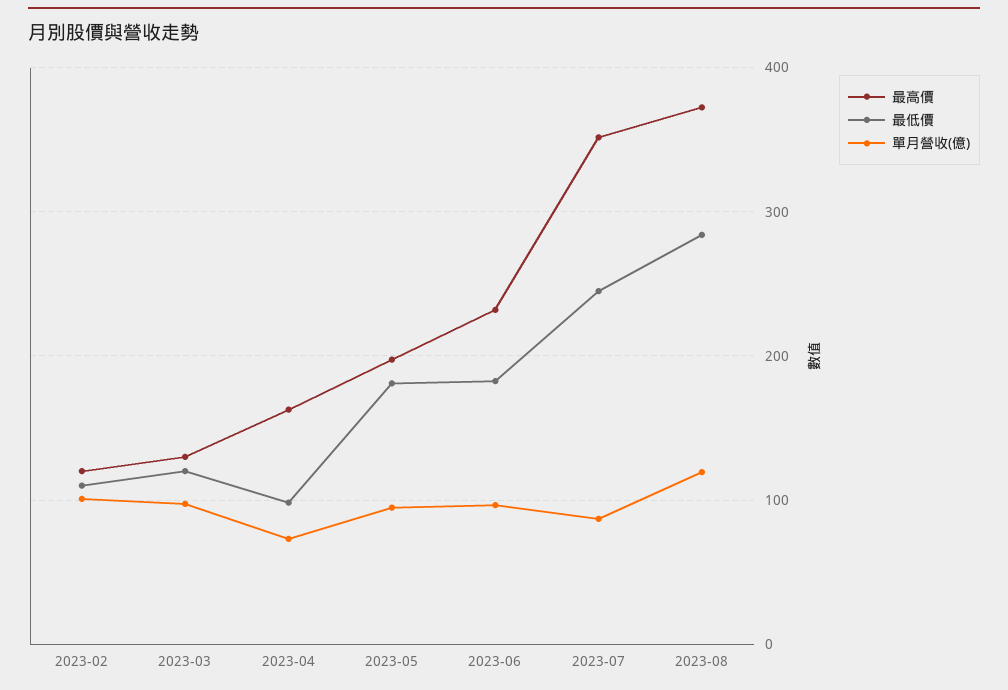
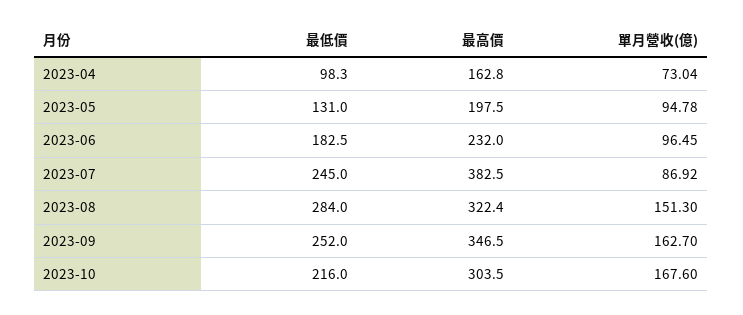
最高價, 2023-02: 120 -> none
最低價, 2023-02: 110 -> none
單月營收(億), 2023-02: 100 -> none
最高價, 2023-03: 130 -> none
最低價, 2023-03: 120 -> none
單月營收(億), 2023-03: 100 -> none
最低價, 2023-05: 180 -> 131
最高價, 2023-07: 350 -> 382.5
最高價, 2023-08: 370 -> 322.4
單月營收(億), 2023-08: 120 -> 151.3
最低價, 2023-09: none -> 252
最高價, 2023-09: none -> 346.5
單月營收(億), 2023-09: none -> 162.7
最低價, 2023-10: none -> 216
最高價, 2023-10: none -> 303.5
單月營收(億), 2023-10: none -> 167.6

